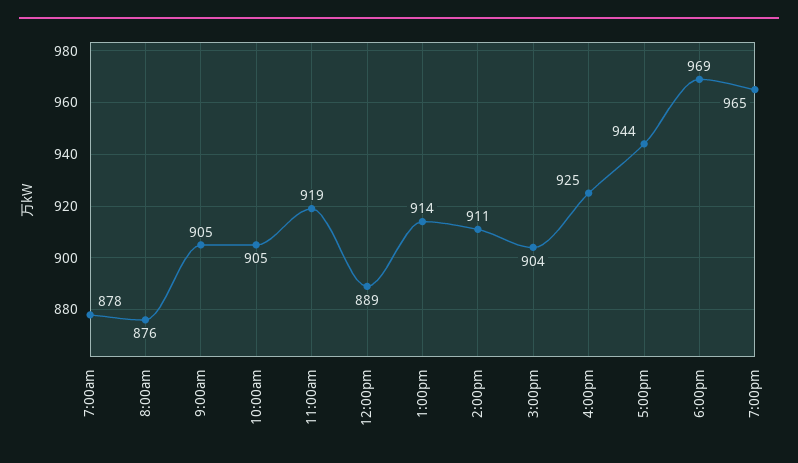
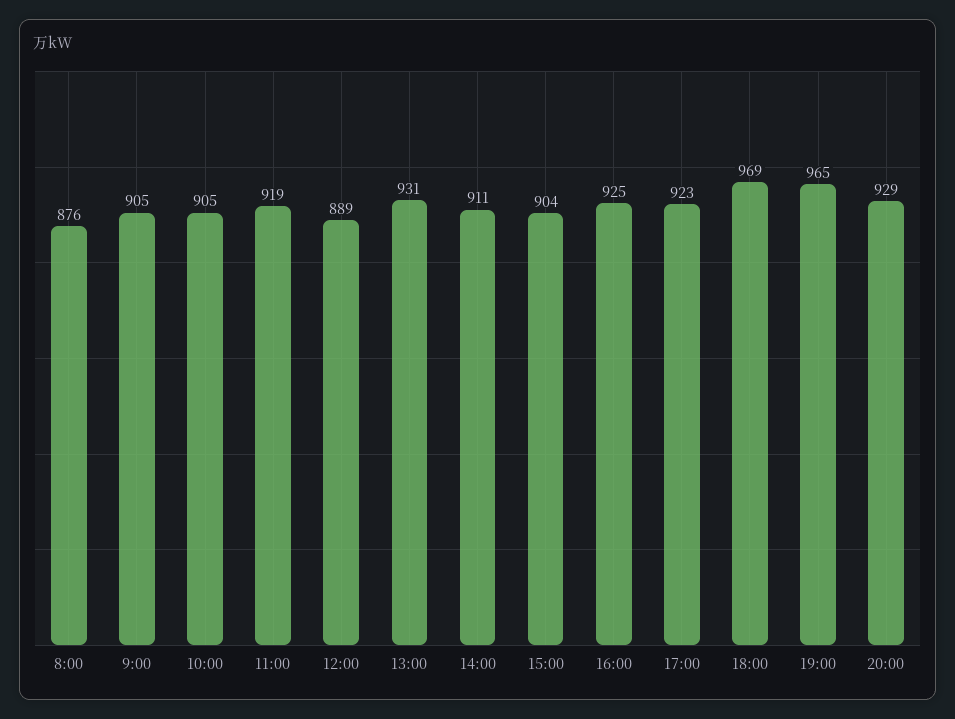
7:00am: 878 -> none
1:00pm: 914 -> 931
5:00pm: 944 -> 923
20:00: none -> 929

